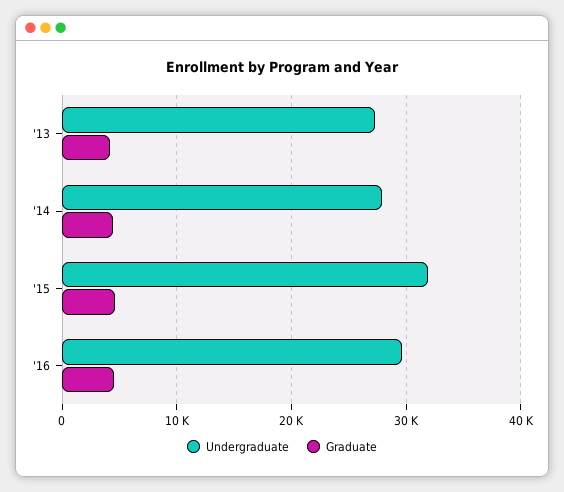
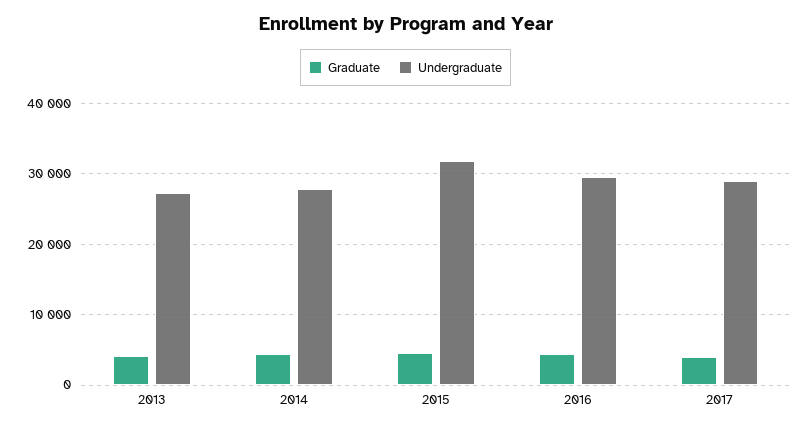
Graduate, 2017: none -> 4000
Undergraduate, 2017: none -> 29000

